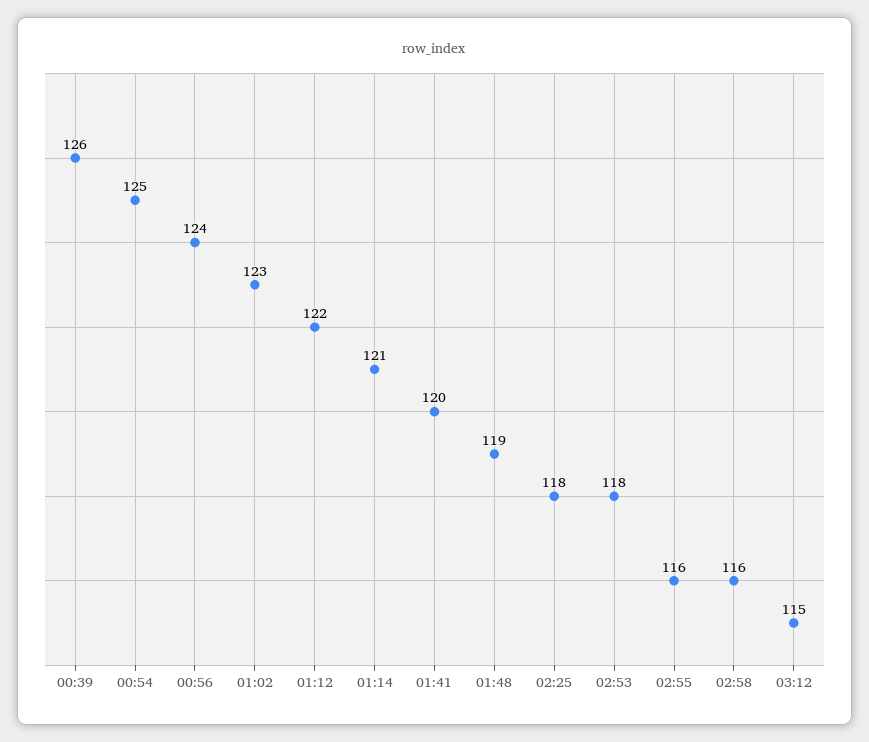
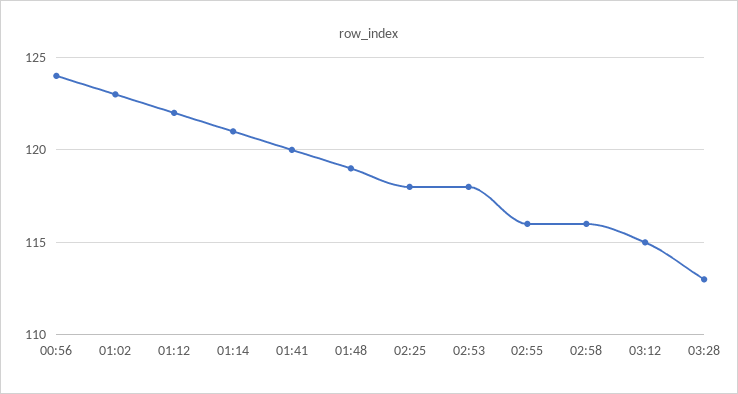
00:39: 126 -> none
00:54: 125 -> none
03:28: none -> 113

